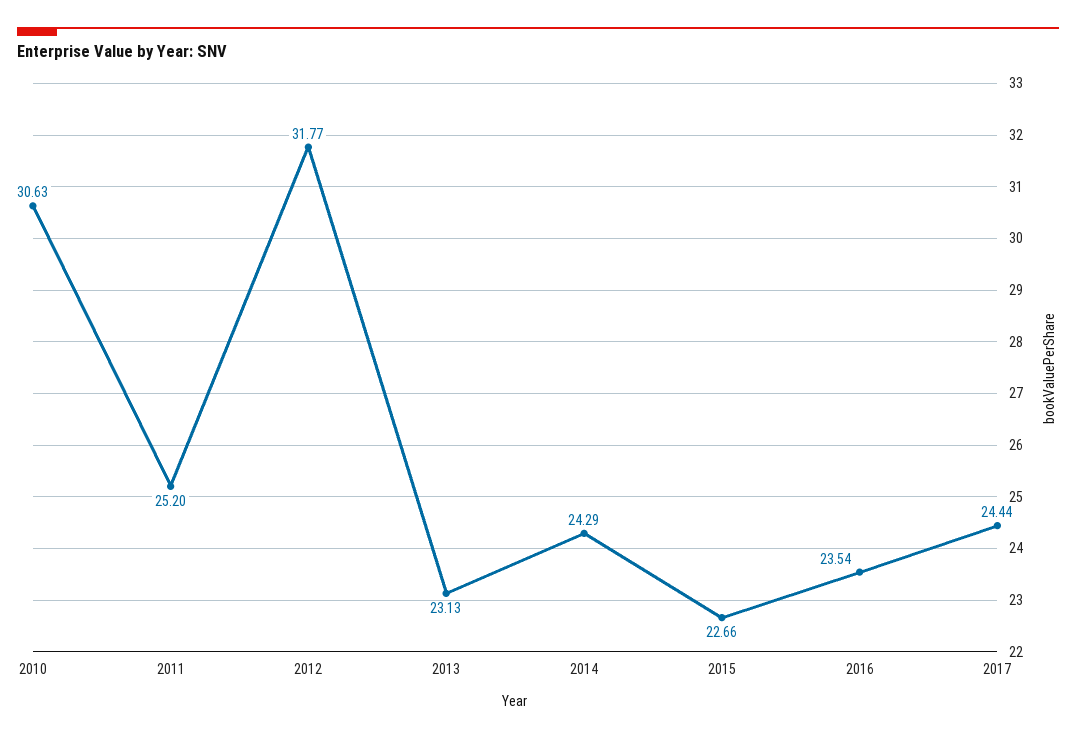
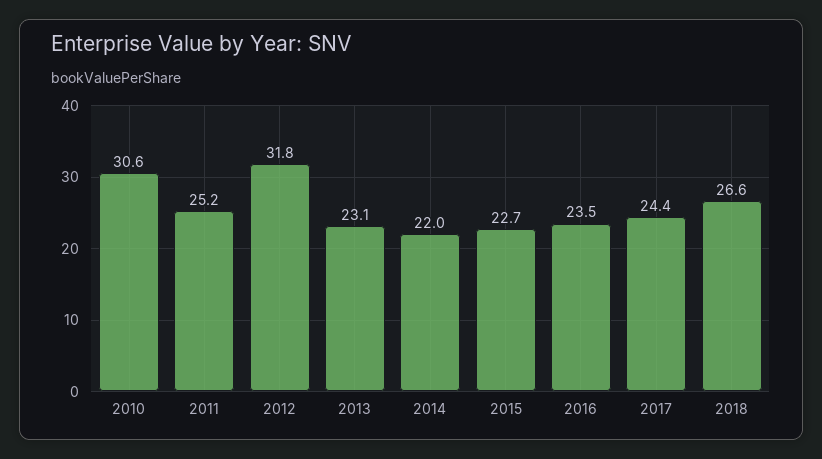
2014: 24.29 -> 22
2018: none -> 26.6

